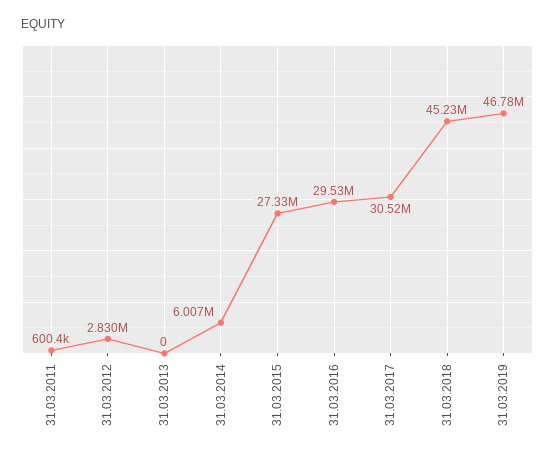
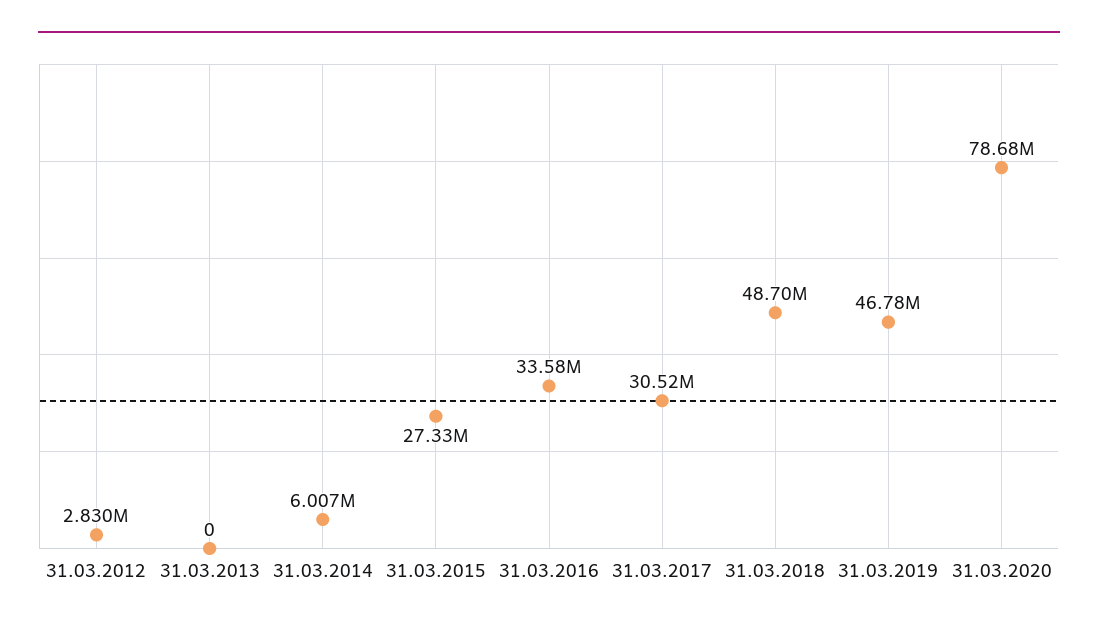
31.03.2011: 600400 -> none
31.03.2016: 29530000 -> 33580000
31.03.2018: 45230000 -> 48700000
31.03.2020: none -> 78680000

